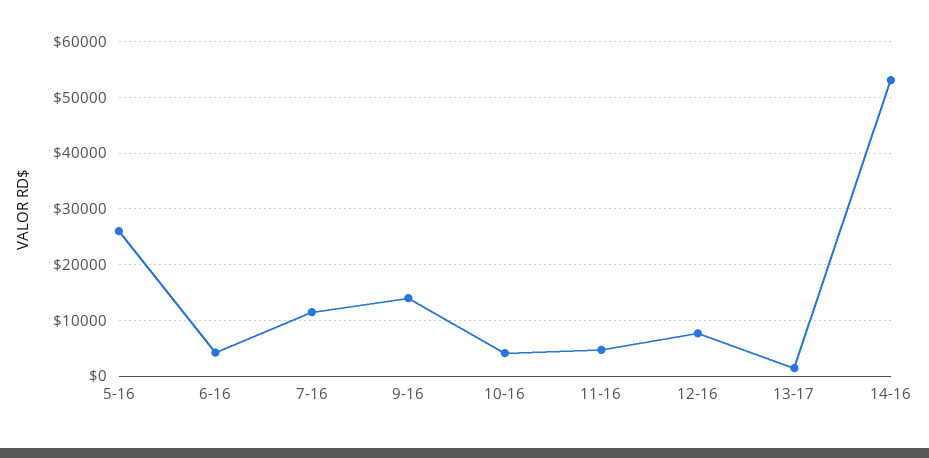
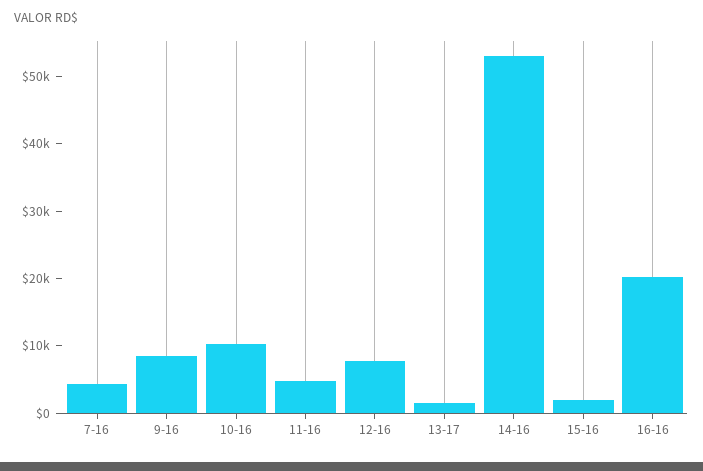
5-16: 26000 -> none
6-16: 4000 -> none
7-16: 12000 -> 4000
9-16: 14000 -> 8000
10-16: 4000 -> 10000
15-16: none -> 2000
16-16: none -> 20000

